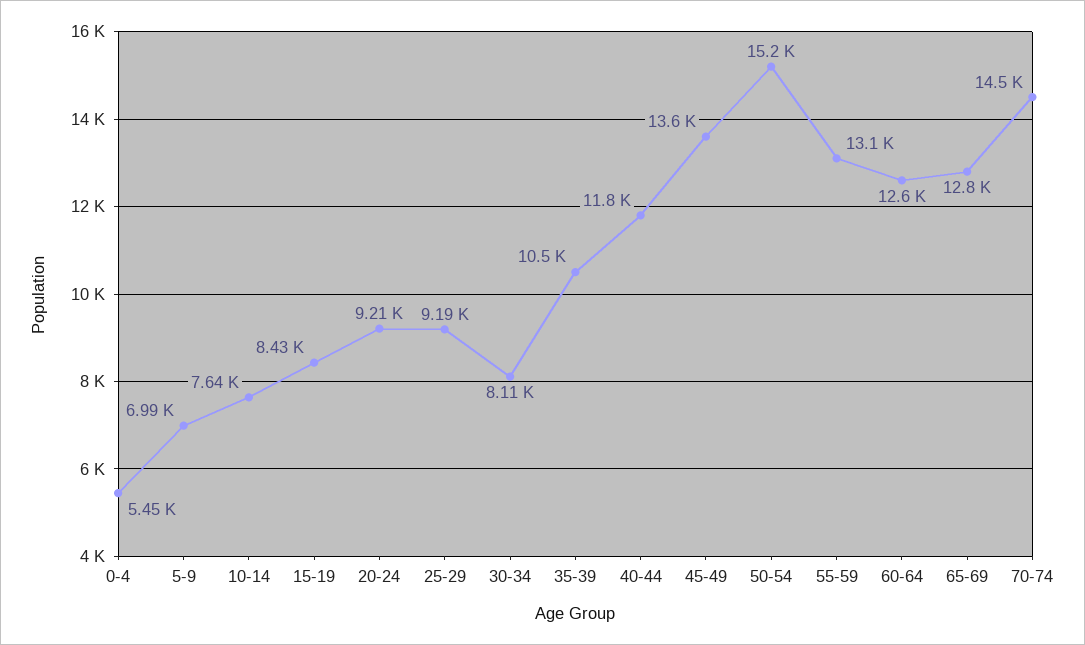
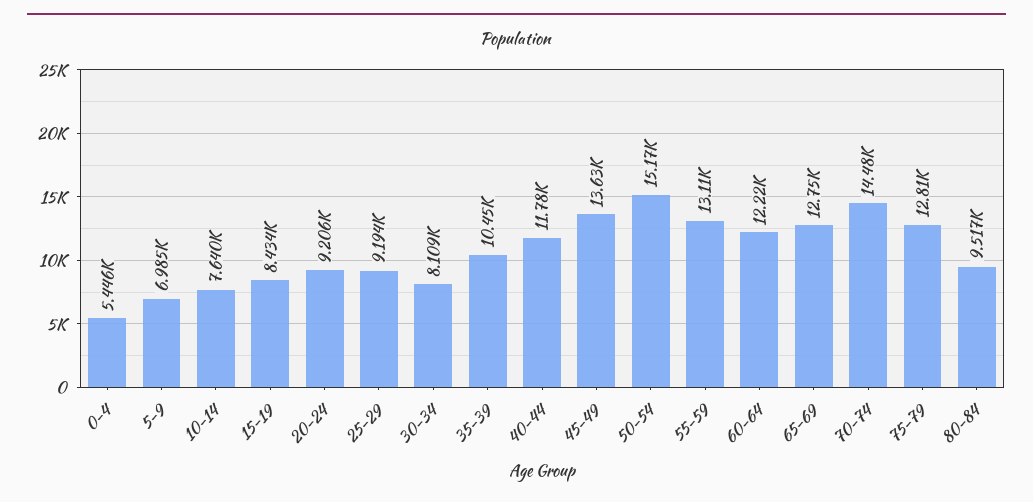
60-64: 12600 -> 12220
75-79: none -> 12810
80-84: none -> 9517

